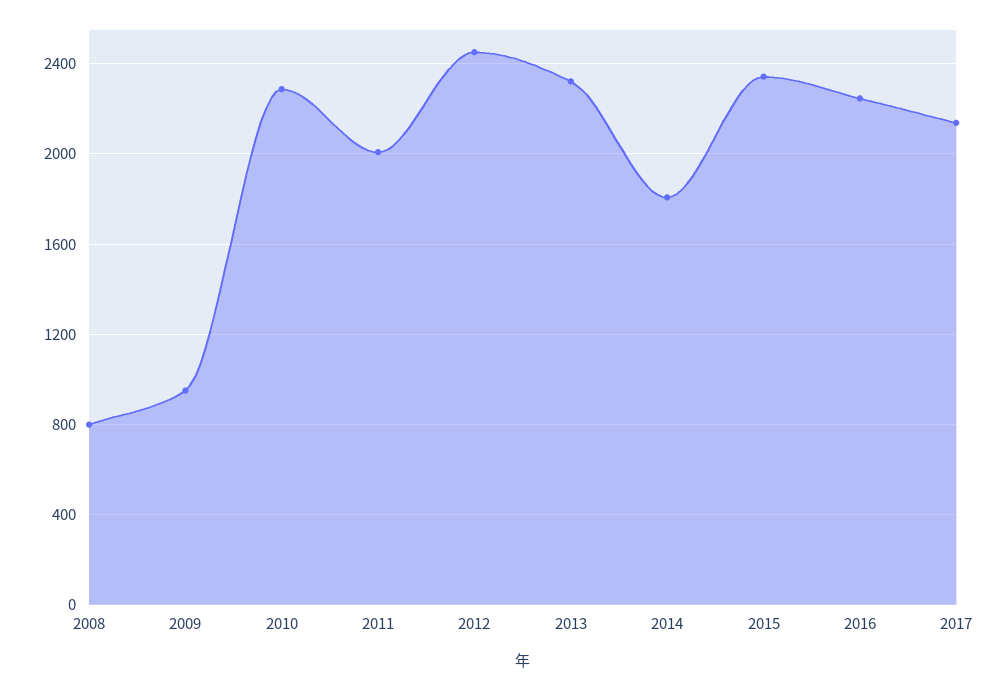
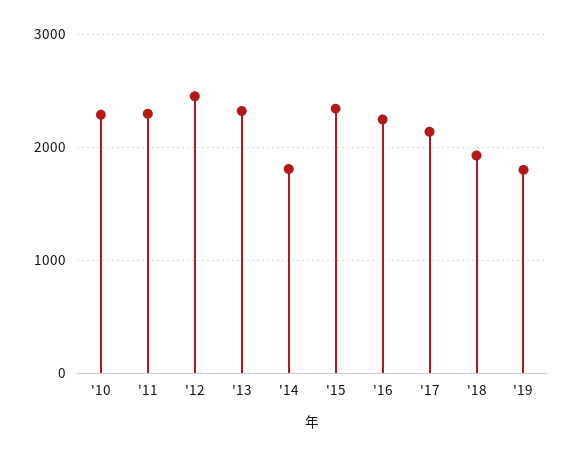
2008: 800 -> none
2009: 950 -> none
2011: 2000 -> 2300
'18: none -> 1900
'19: none -> 1800

